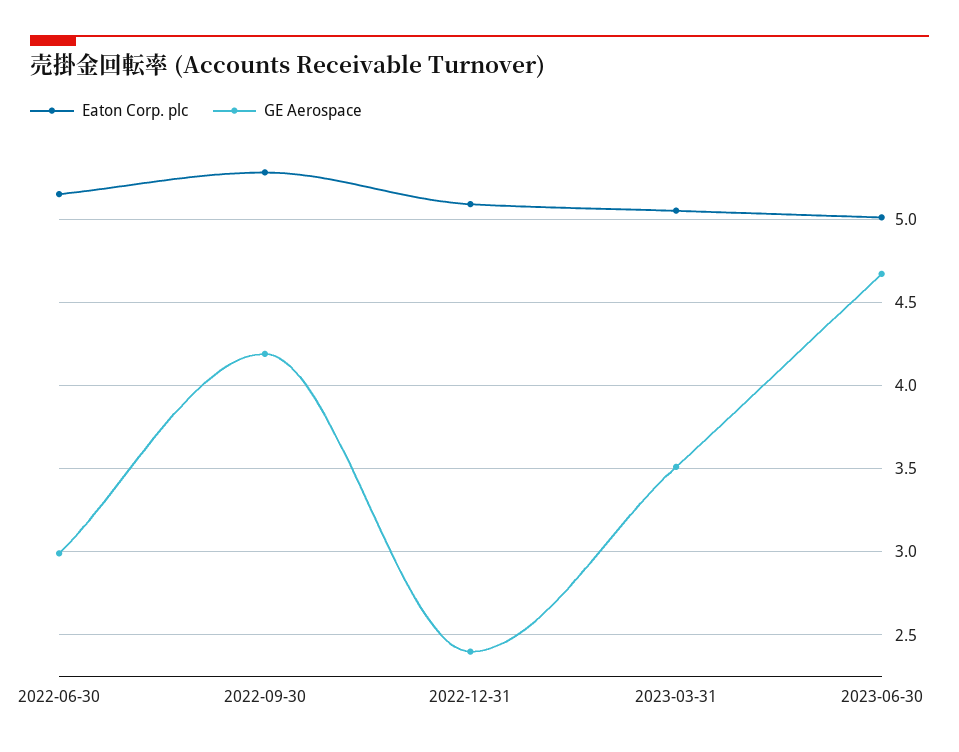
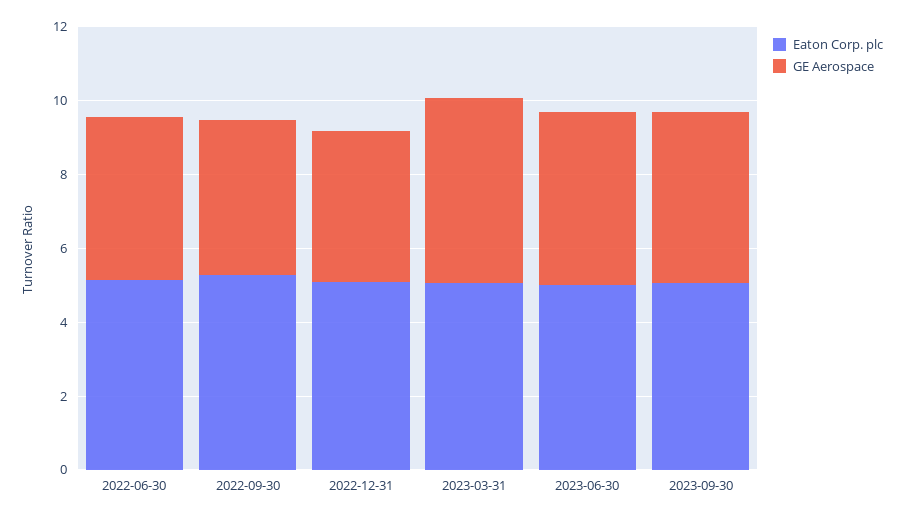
GE Aerospace, 2022-06-30: 3 -> 4.5
GE Aerospace, 2022-12-31: 2.4 -> 4
GE Aerospace, 2023-03-31: 3.5 -> 5
Eaton Corp. plc, 2023-09-30: none -> 5
GE Aerospace, 2023-09-30: none -> 4.5

